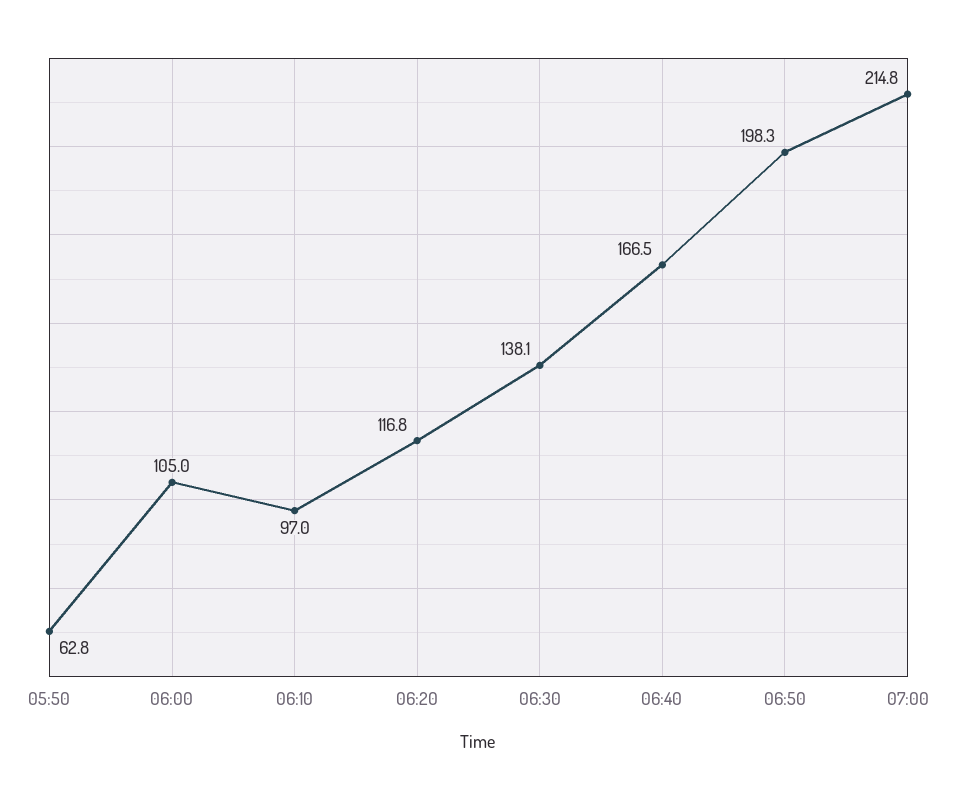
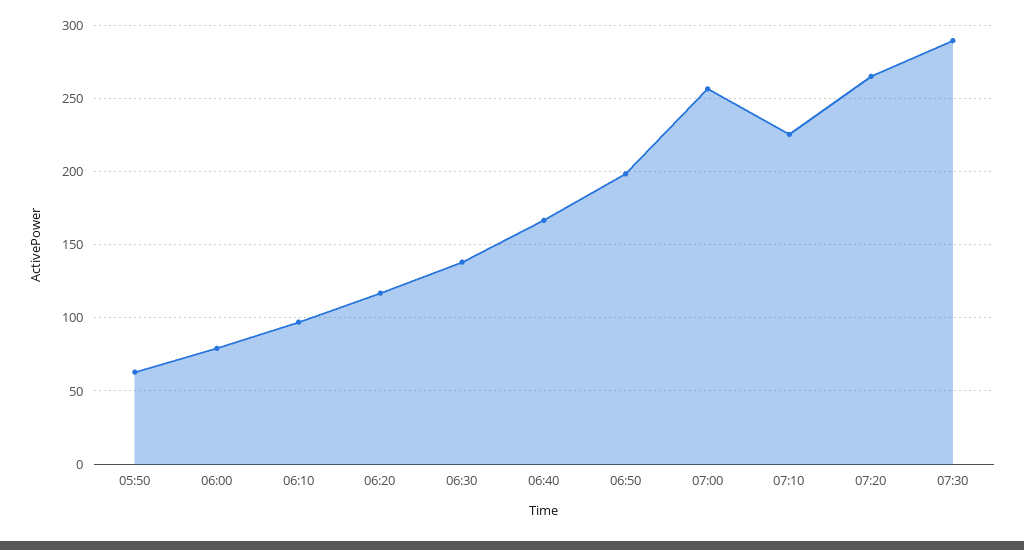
06:00: 105 -> 80
07:00: 214.8 -> 255
07:10: none -> 225
07:20: none -> 265
07:30: none -> 290

